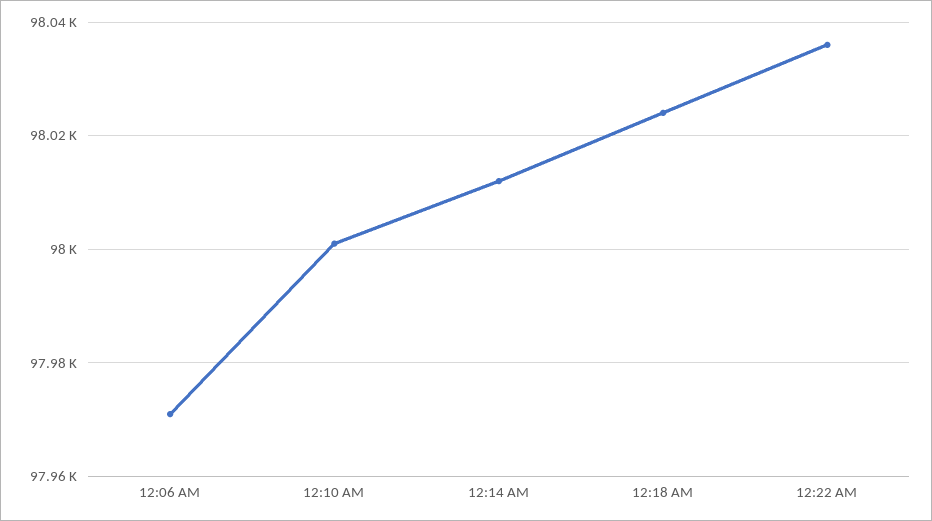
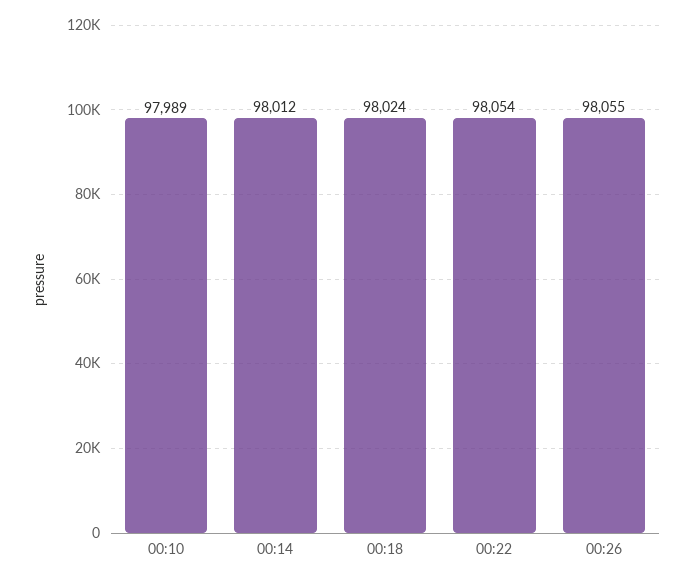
12:06 AM: 97970 -> none
12:10 AM: 98000 -> 97989
12:22 AM: 98035 -> 98054
00:26: none -> 98055

